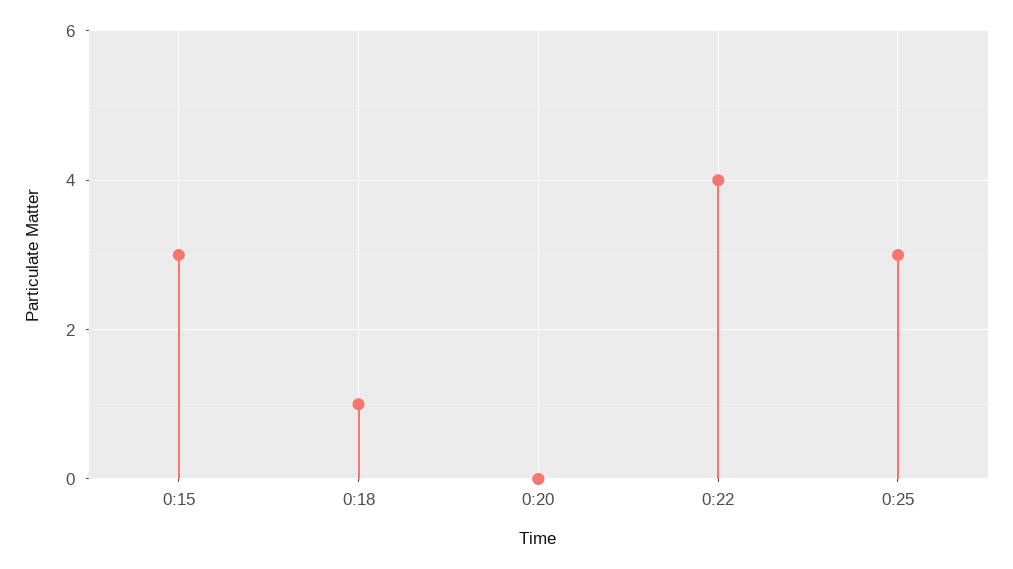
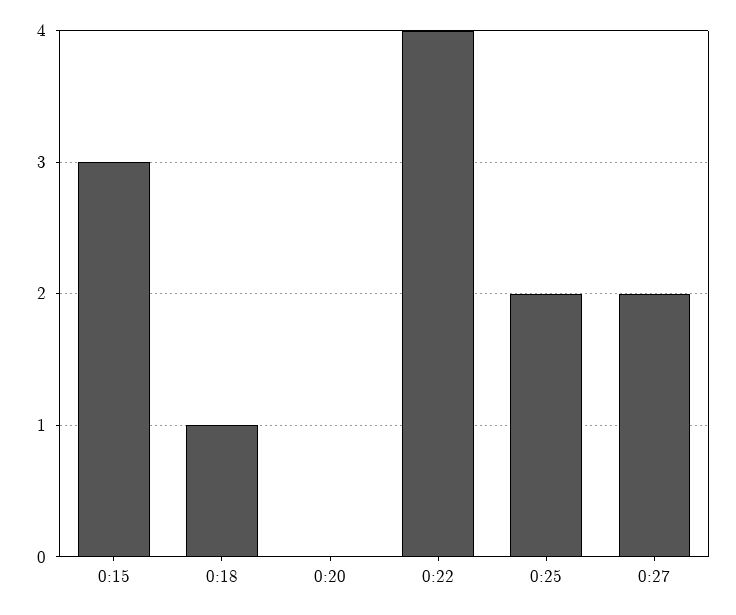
0:25: 3 -> 2
0:27: none -> 2

